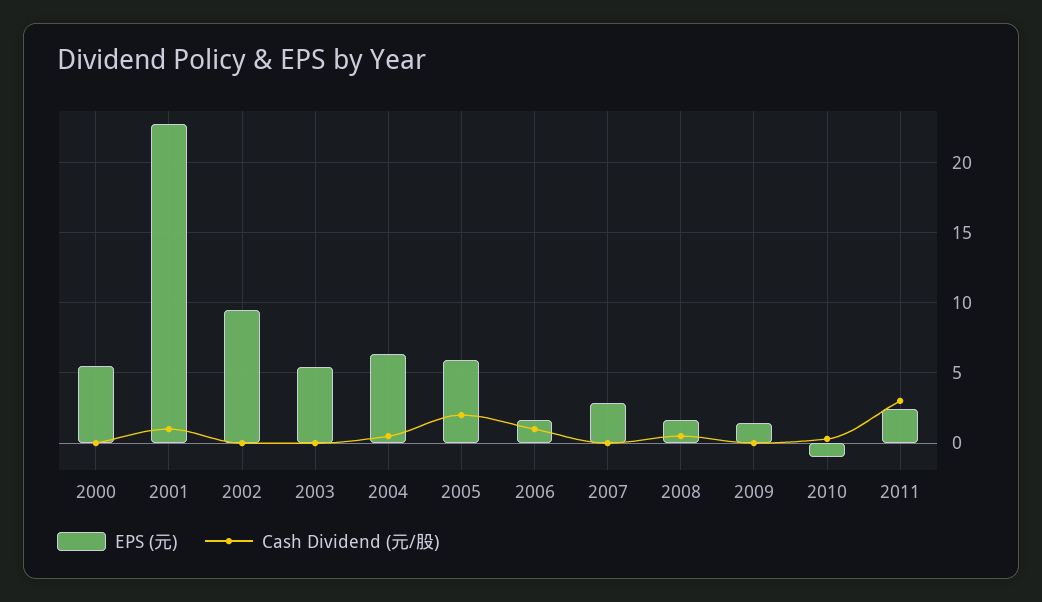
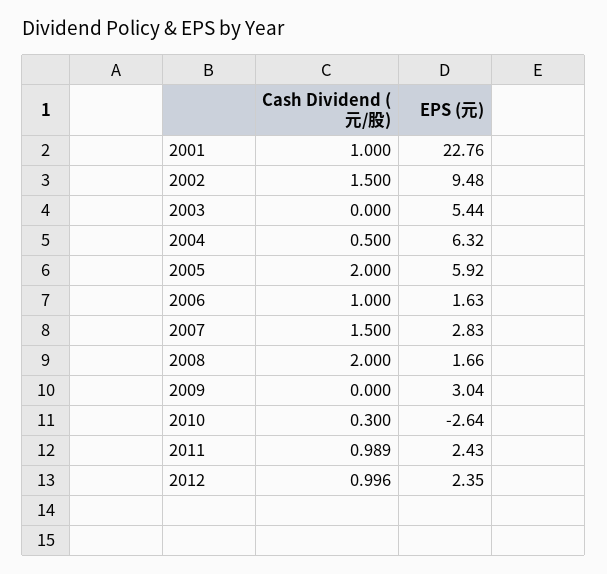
EPS (元), 2000: 5.5 -> none
Cash Dividend (元/股), 2000: 0 -> none
Cash Dividend (元/股), 2002: 0 -> 1.5
Cash Dividend (元/股), 2007: 0 -> 1.5
Cash Dividend (元/股), 2008: 0.5 -> 2
EPS (元), 2009: 1.5 -> 3.04
EPS (元), 2010: -1 -> -2.64
Cash Dividend (元/股), 2011: 3 -> 0.989
Cash Dividend (元/股), 2012: none -> 0.996
EPS (元), 2012: none -> 2.35

